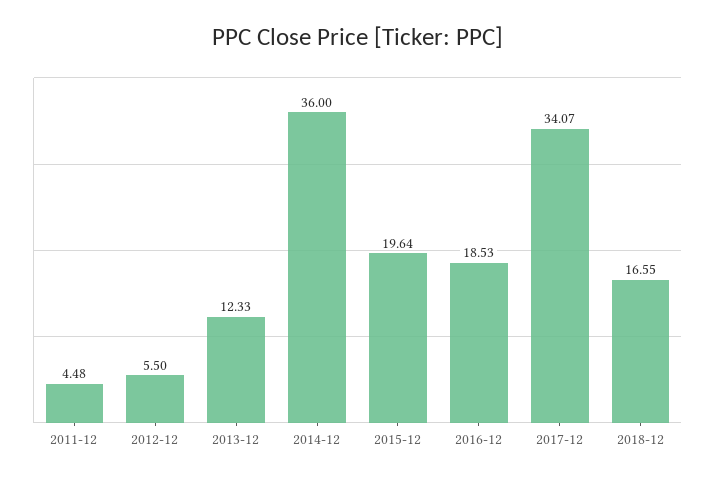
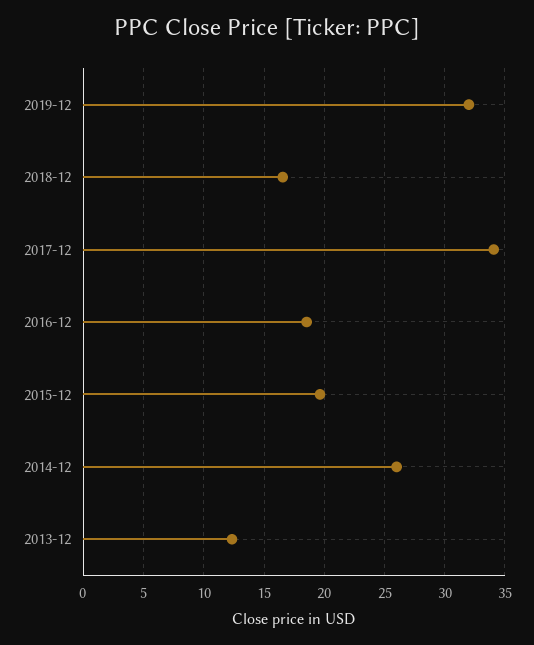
2011-12: 4.48 -> none
2012-12: 5.5 -> none
2014-12: 36 -> 26
2019-12: none -> 32

